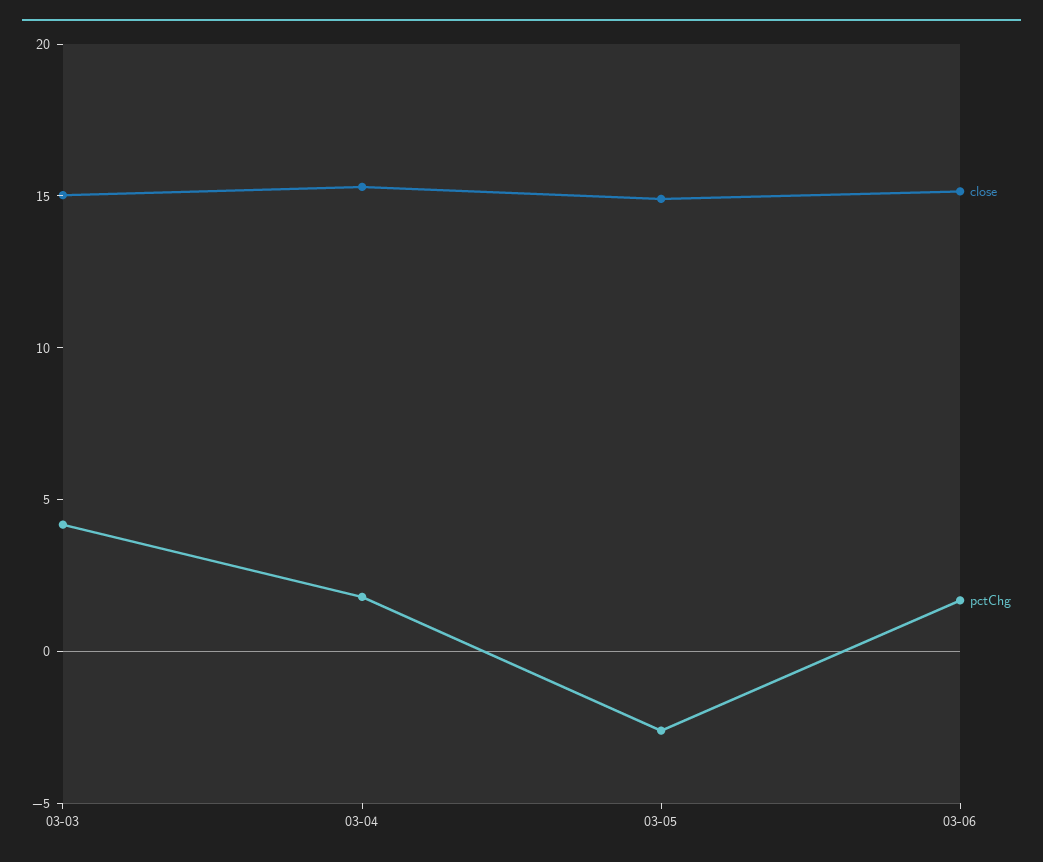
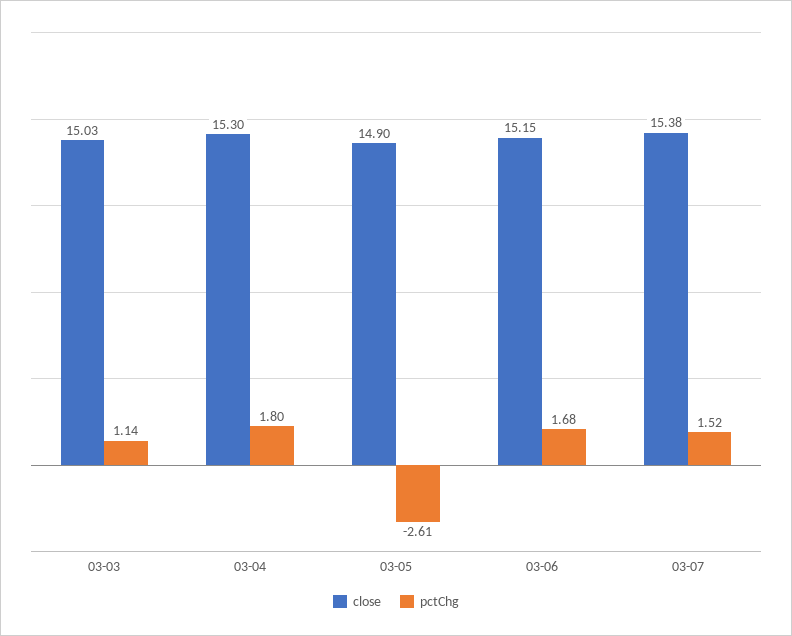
pctChg, 03-03: 4 -> 1.14
close, 03-07: none -> 15.38
pctChg, 03-07: none -> 1.52

